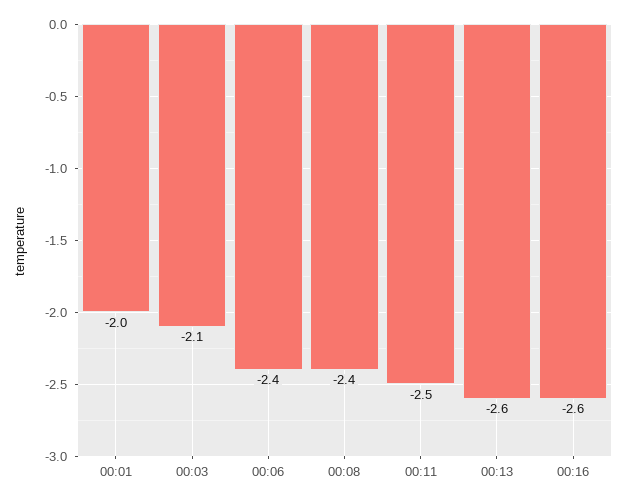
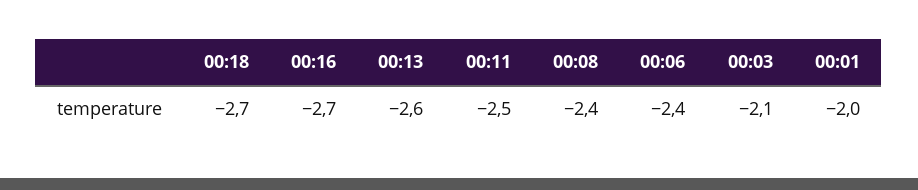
00:16: -2.6 -> -2.7
00:18: none -> -2.7

